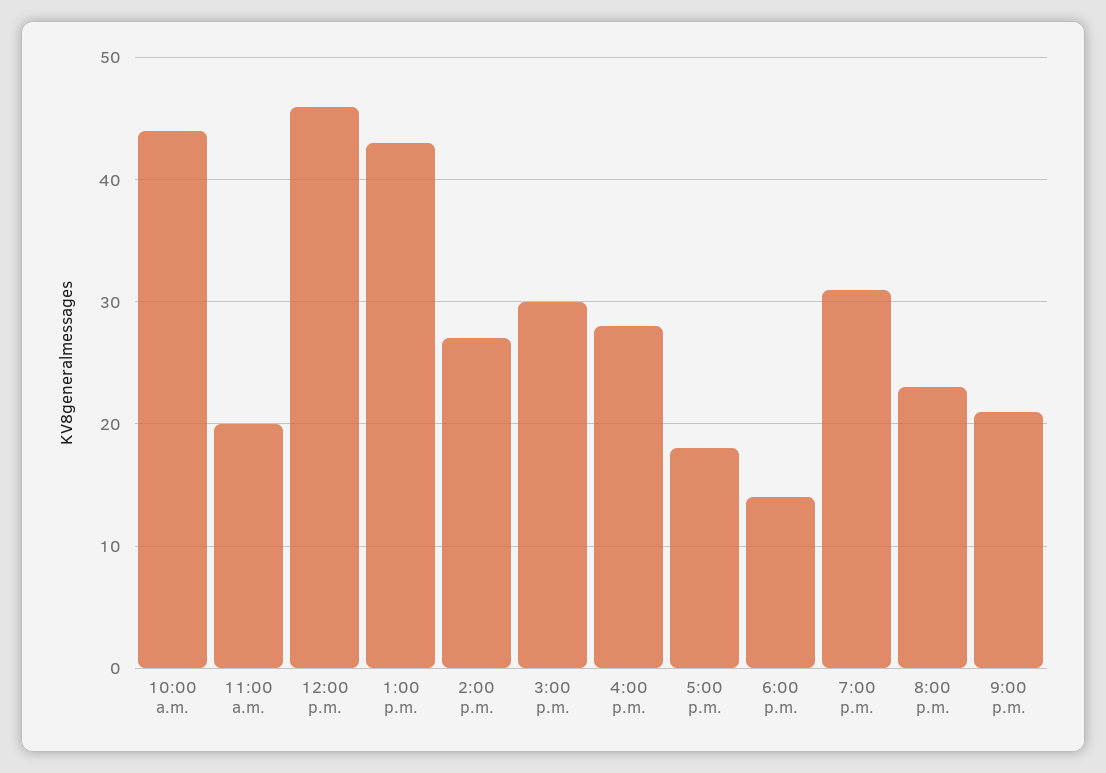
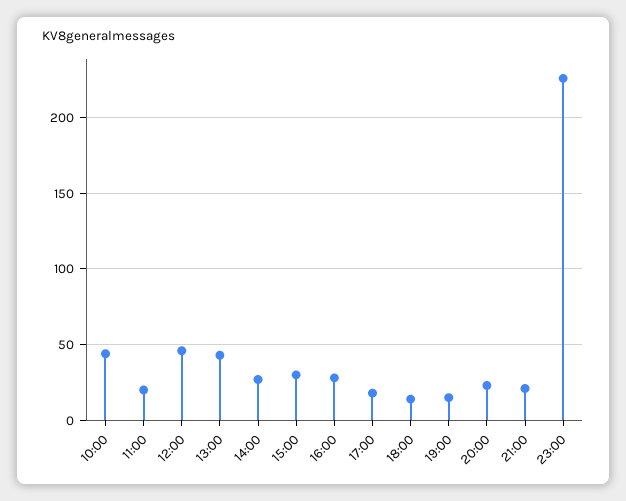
7:00 p.m.: 31 -> 15
23:00: none -> 225

